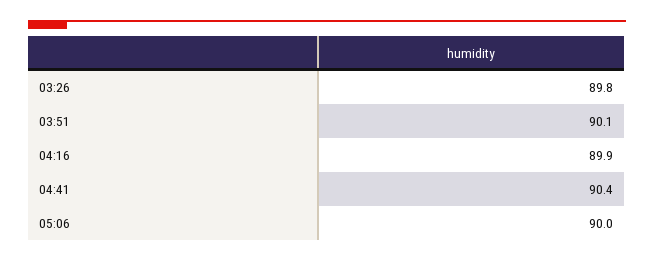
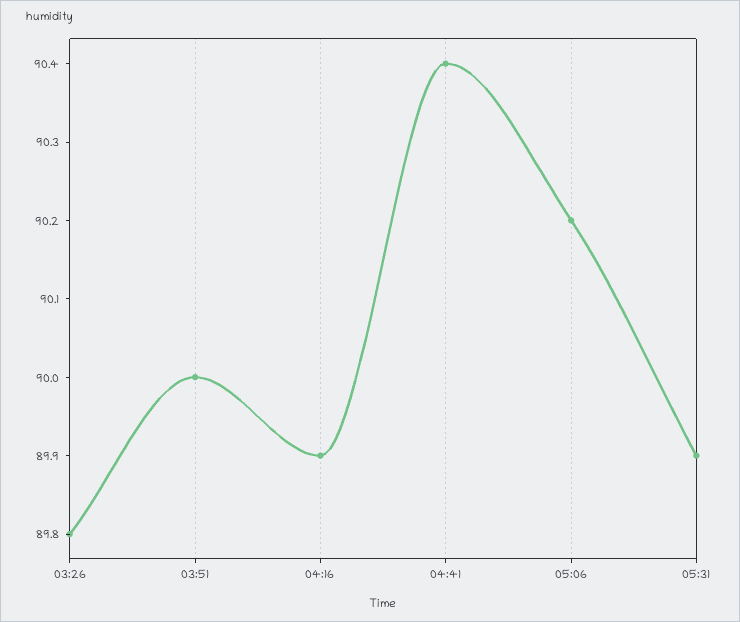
03:51: 90.1 -> 90
05:06: 90 -> 90.2
05:31: none -> 89.9

